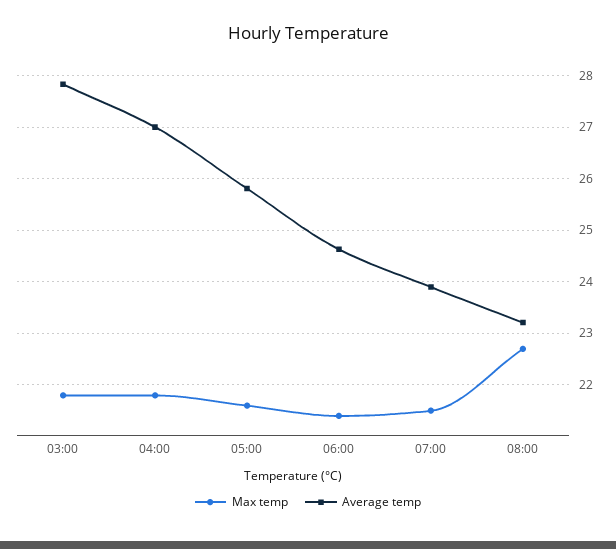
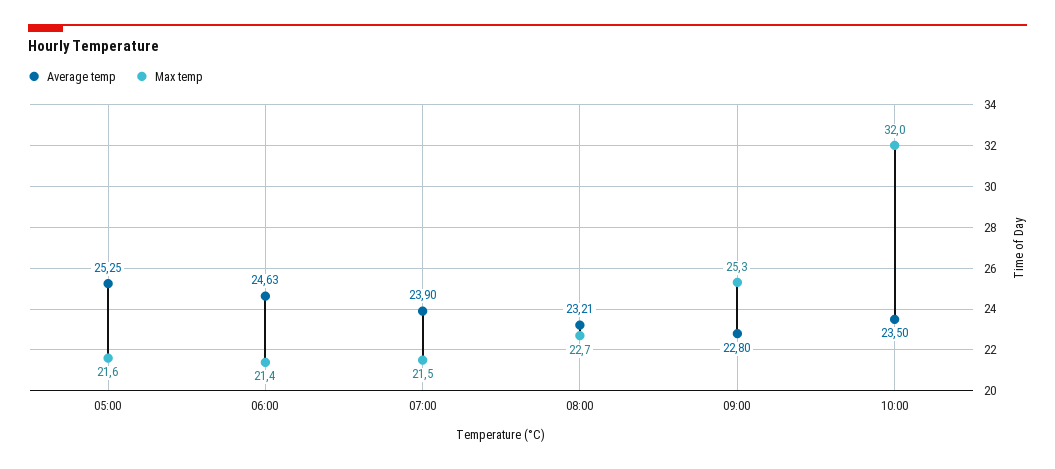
Max temp, 03:00: 21.8 -> none
Average temp, 03:00: 27.8 -> none
Max temp, 04:00: 21.8 -> none
Average temp, 04:00: 27 -> none
Average temp, 05:00: 25.8 -> 25.25
Average temp, 09:00: none -> 22.8
Max temp, 09:00: none -> 25.3
Average temp, 10:00: none -> 23.5
Max temp, 10:00: none -> 32

